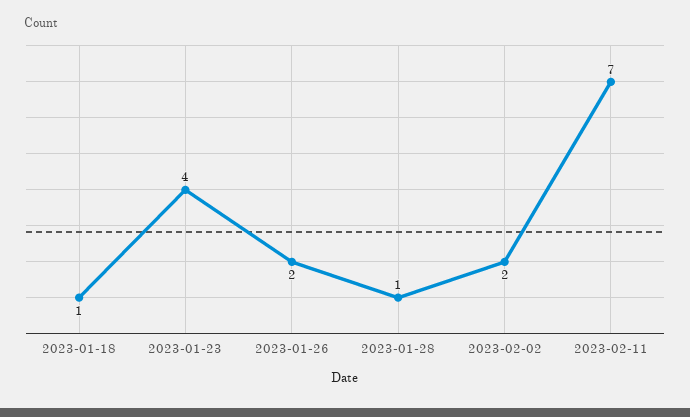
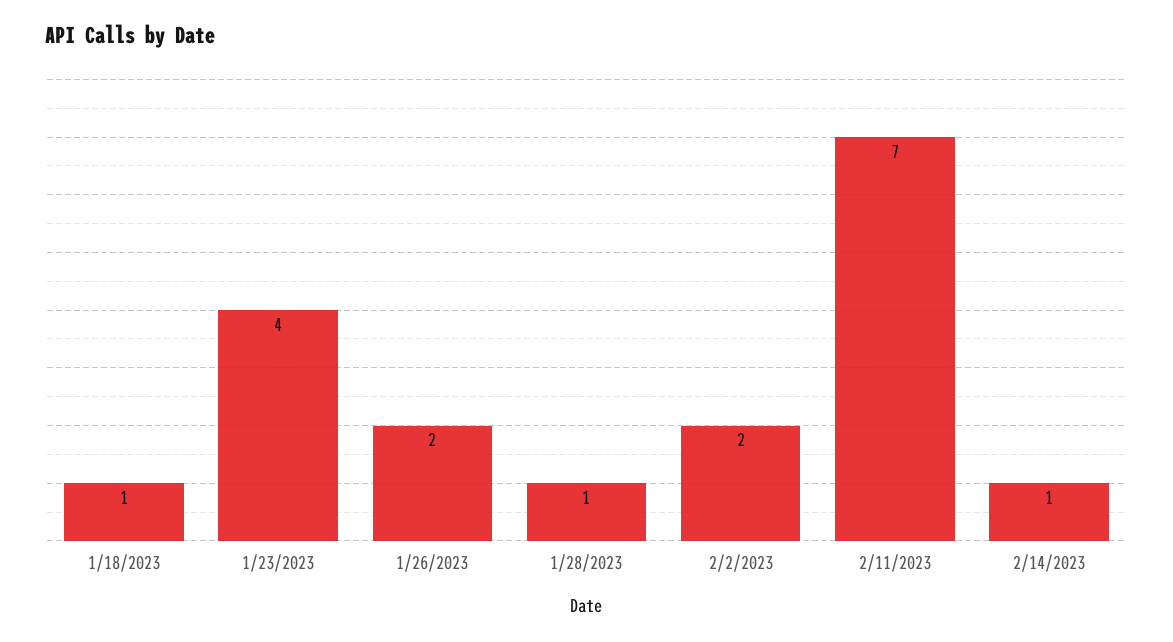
2/14/2023: none -> 1

